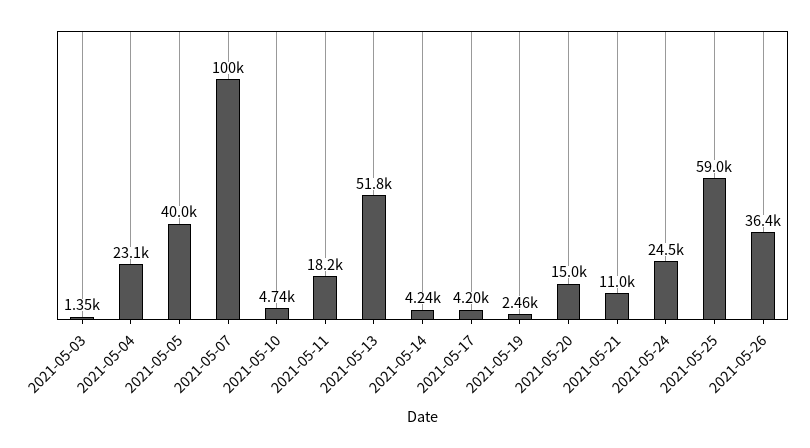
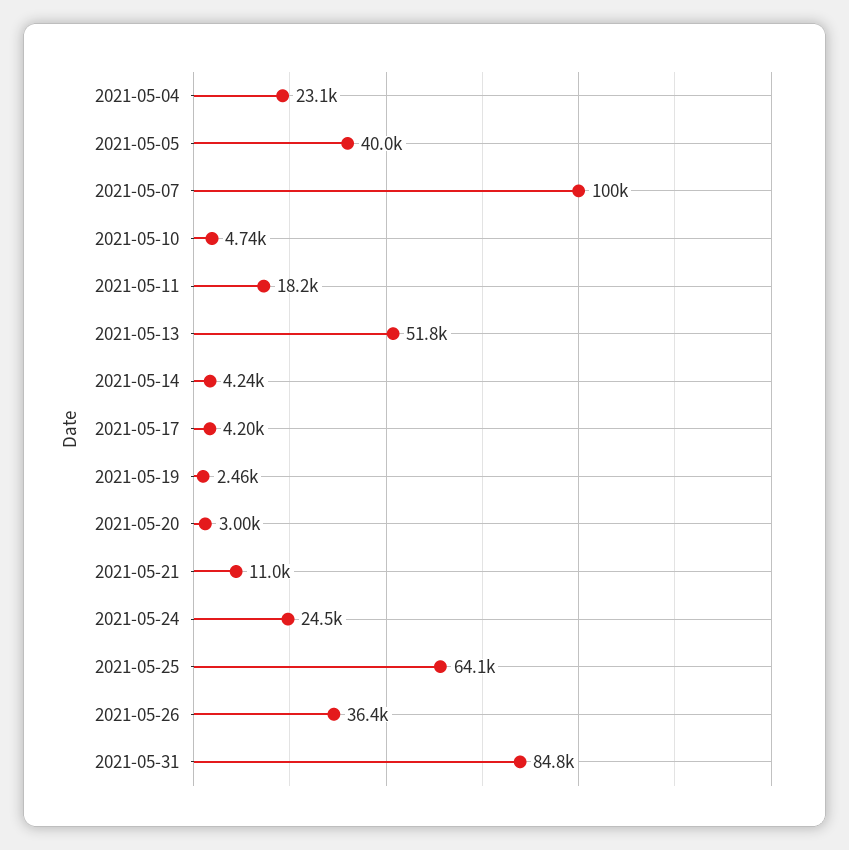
2021-05-03: 1350 -> none
2021-05-20: 15000 -> 3000
2021-05-25: 59000 -> 64100
2021-05-31: none -> 84800

